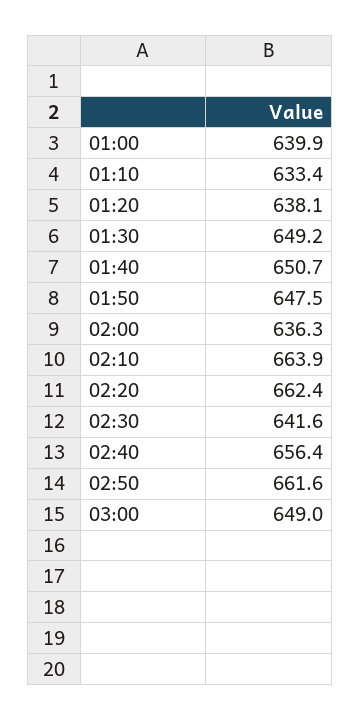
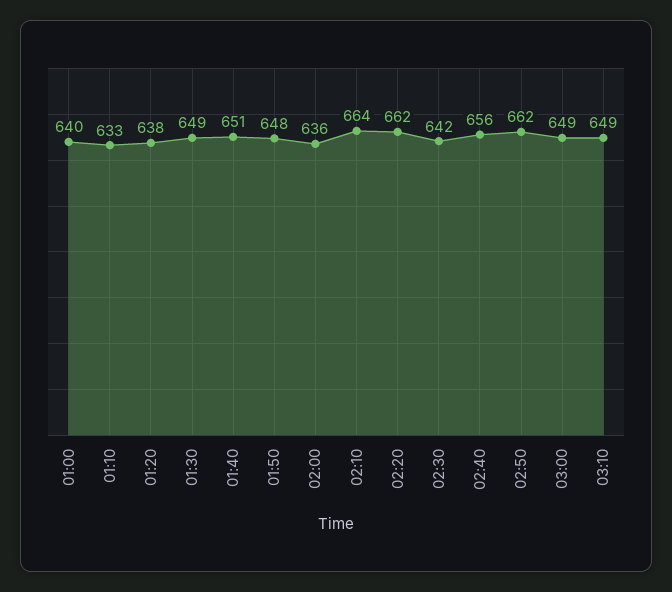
03:10: none -> 649

